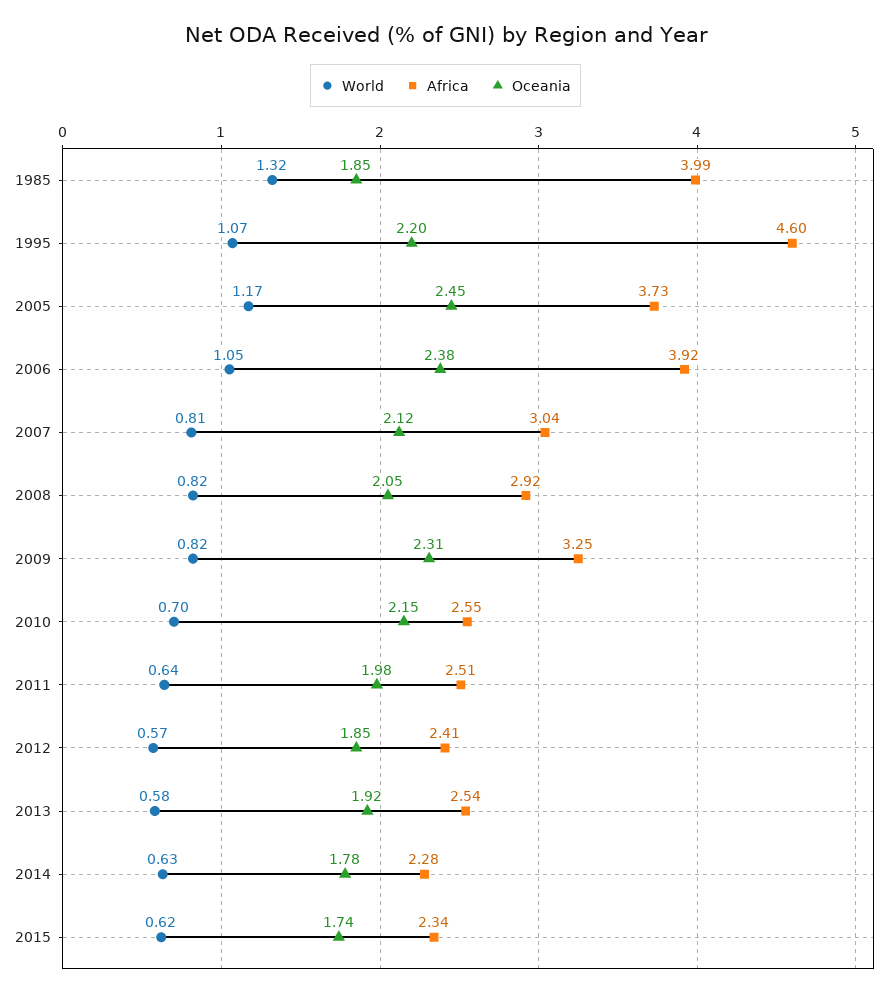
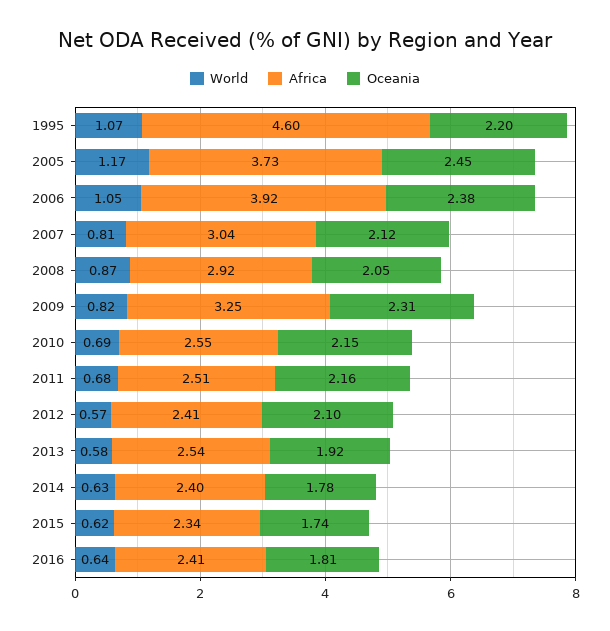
World, 1985: 1.32 -> none
Africa, 1985: 3.99 -> none
Oceania, 1985: 1.85 -> none
World, 2008: 0.82 -> 0.87
World, 2010: 0.7 -> 0.69
World, 2011: 0.64 -> 0.68
Oceania, 2011: 1.98 -> 2.16
Oceania, 2012: 1.85 -> 2.1
Africa, 2014: 2.28 -> 2.4
World, 2016: none -> 0.64
Africa, 2016: none -> 2.41
Oceania, 2016: none -> 1.81

